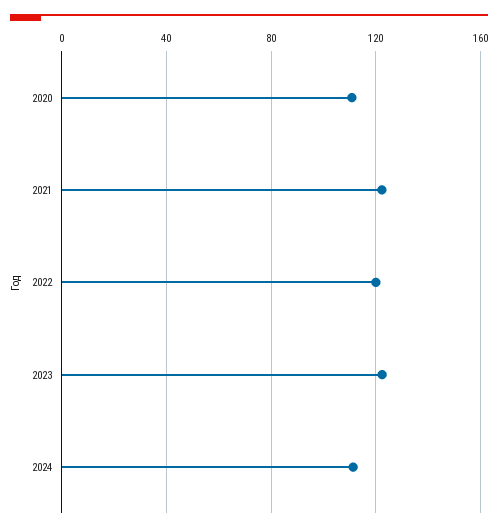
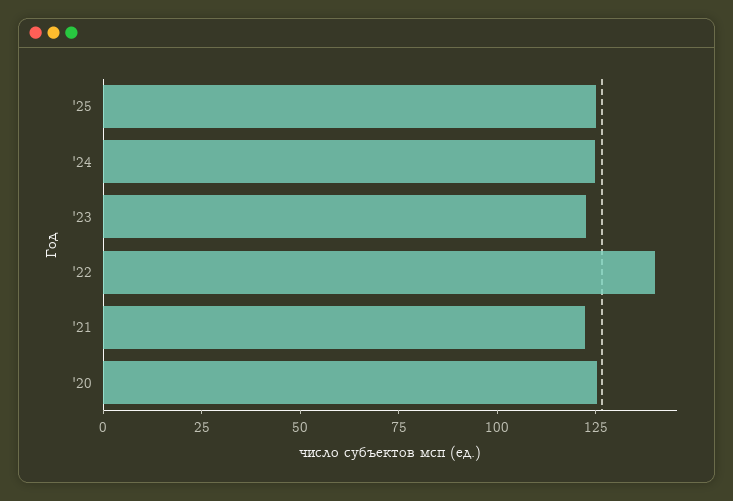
2020: 110 -> 125
2022: 120 -> 140
2024: 110 -> 125
'25: none -> 125

